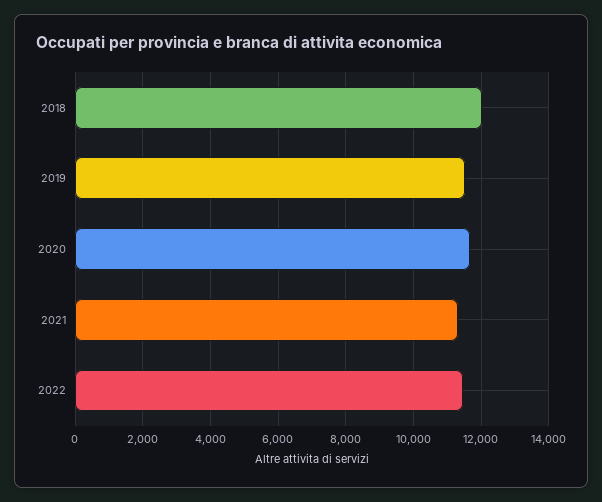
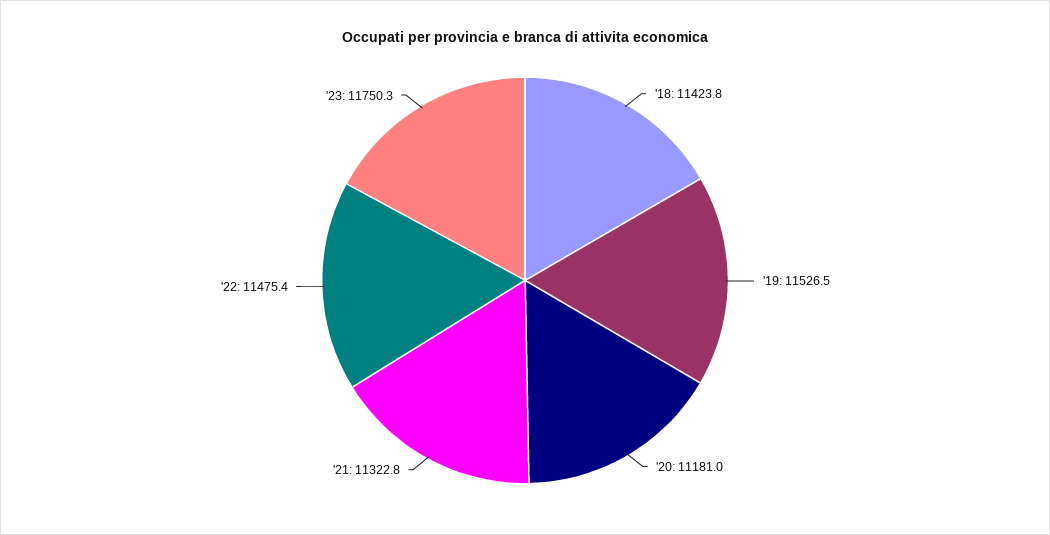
2018: 12000 -> 11423.8
2020: 11600 -> 11181
'23: none -> 11750.3

